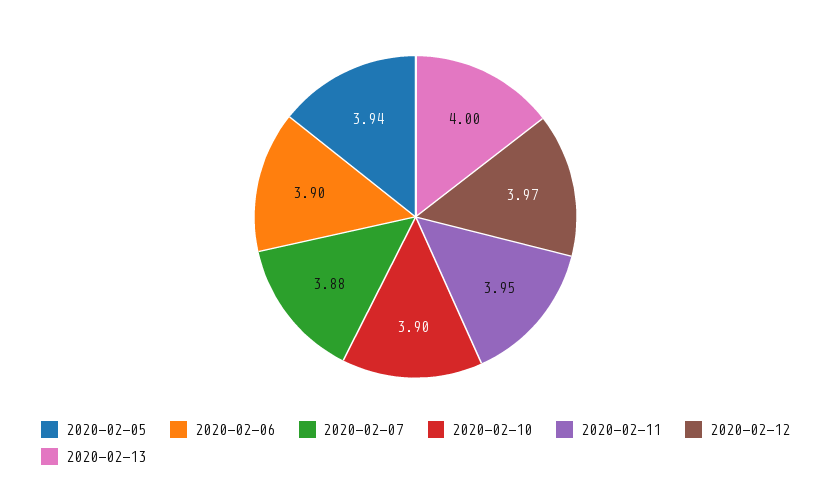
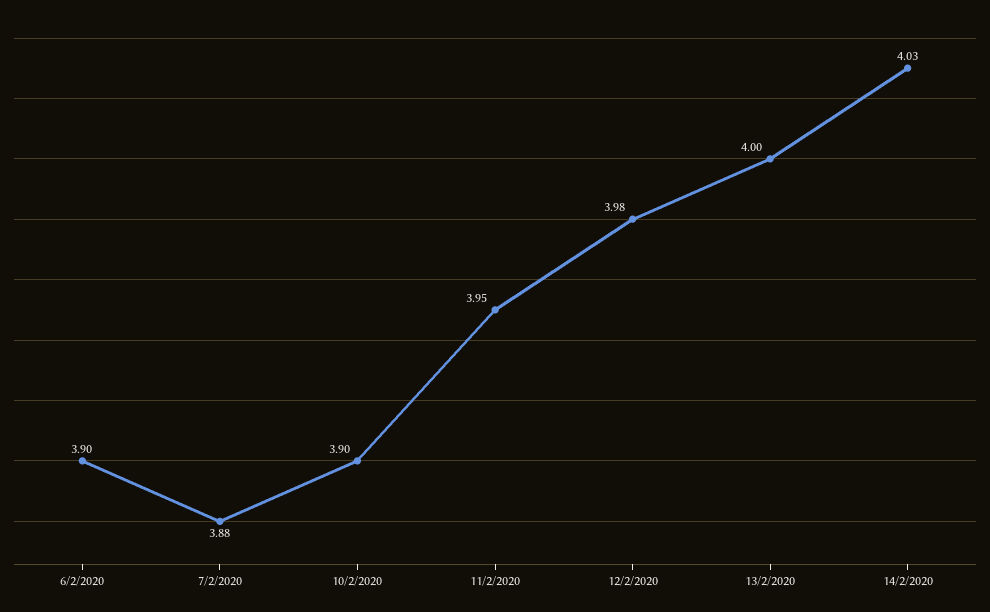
2020-02-05: 3.94 -> none
2020-02-12: 3.97 -> 3.98
14/2/2020: none -> 4.03

